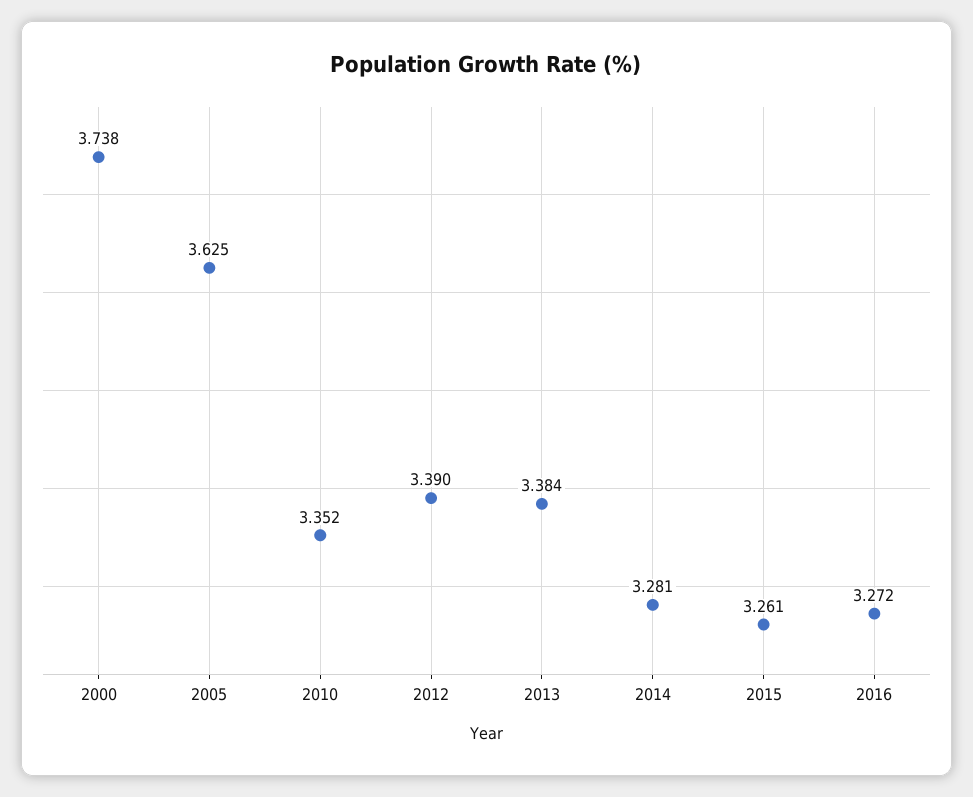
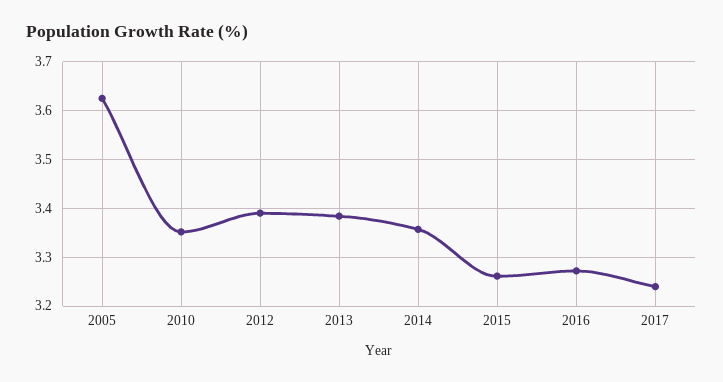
2000: 3.738 -> none
2014: 3.281 -> 3.36
2017: none -> 3.24

